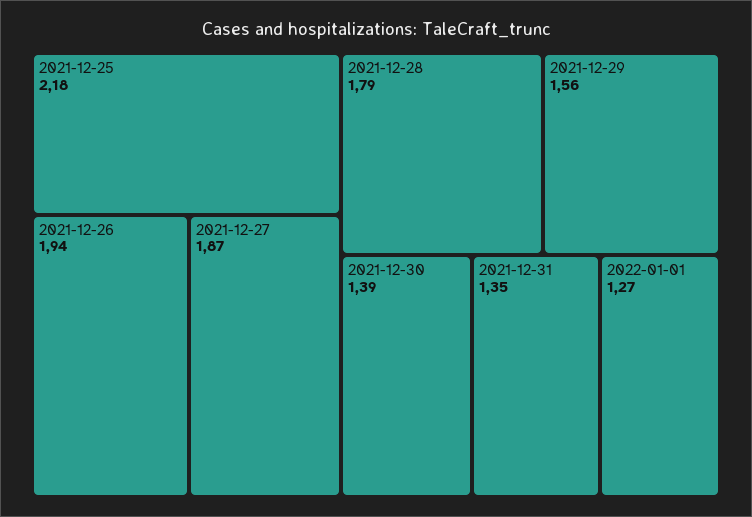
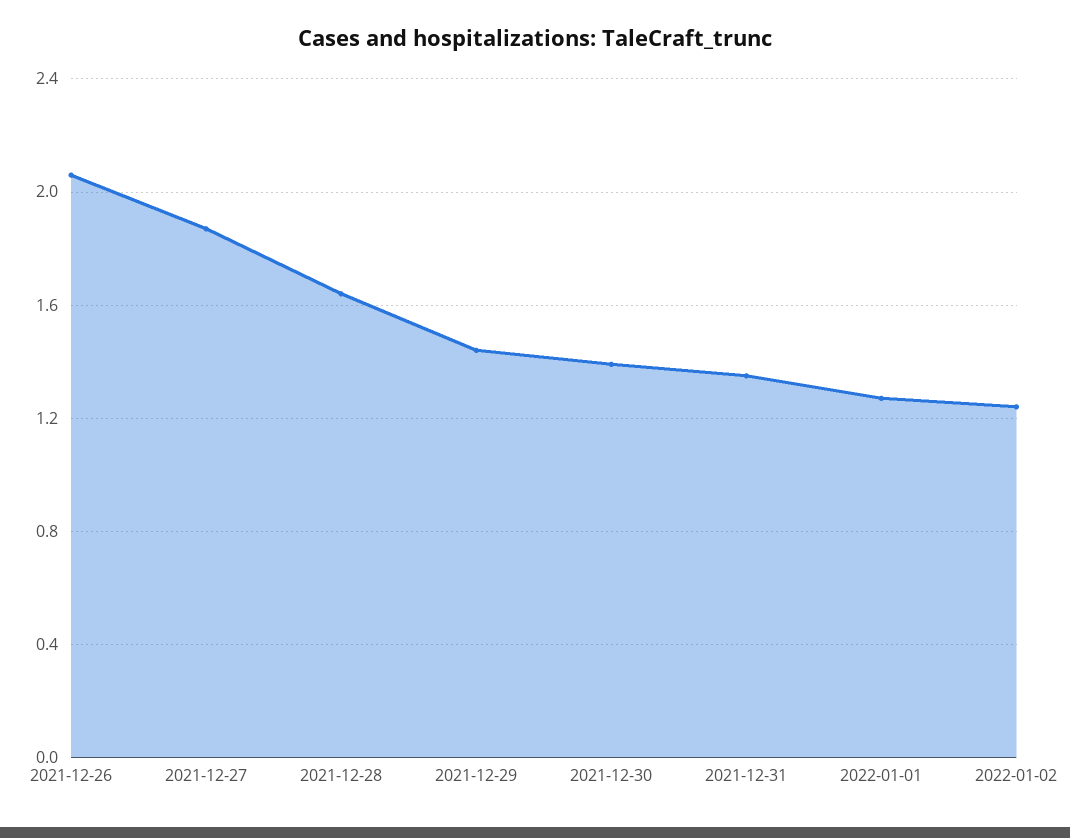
2021-12-25: 2.18 -> none
2021-12-26: 1.94 -> 2.05
2021-12-28: 1.79 -> 1.65
2021-12-29: 1.56 -> 1.45
2022-01-02: none -> 1.25

